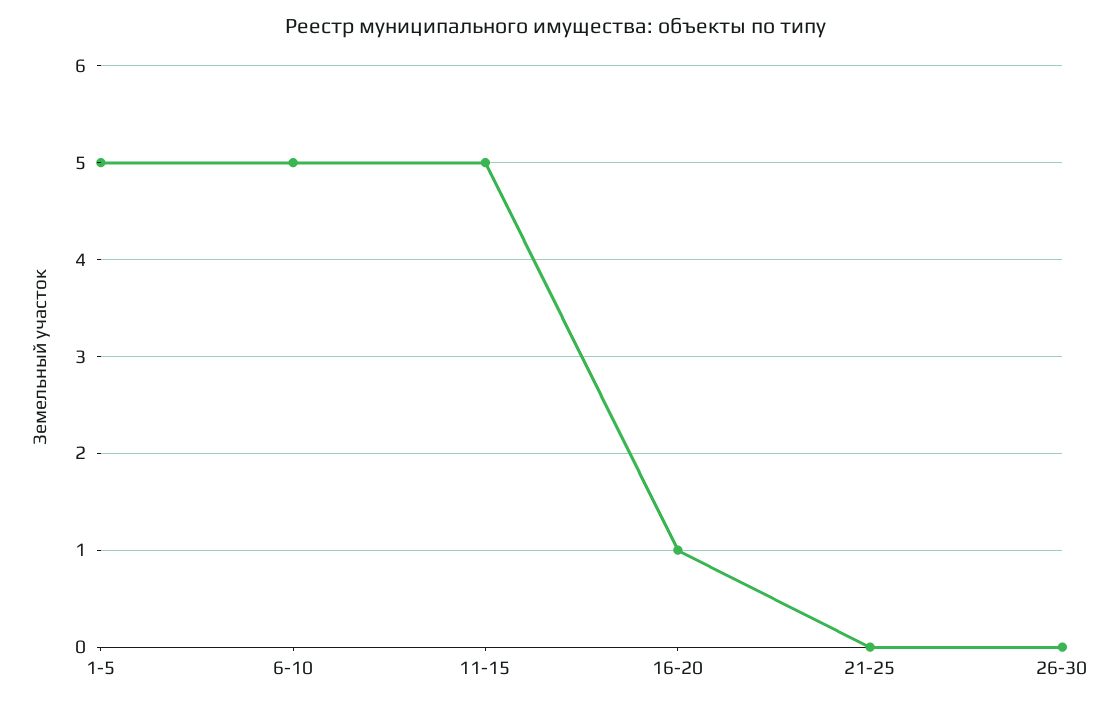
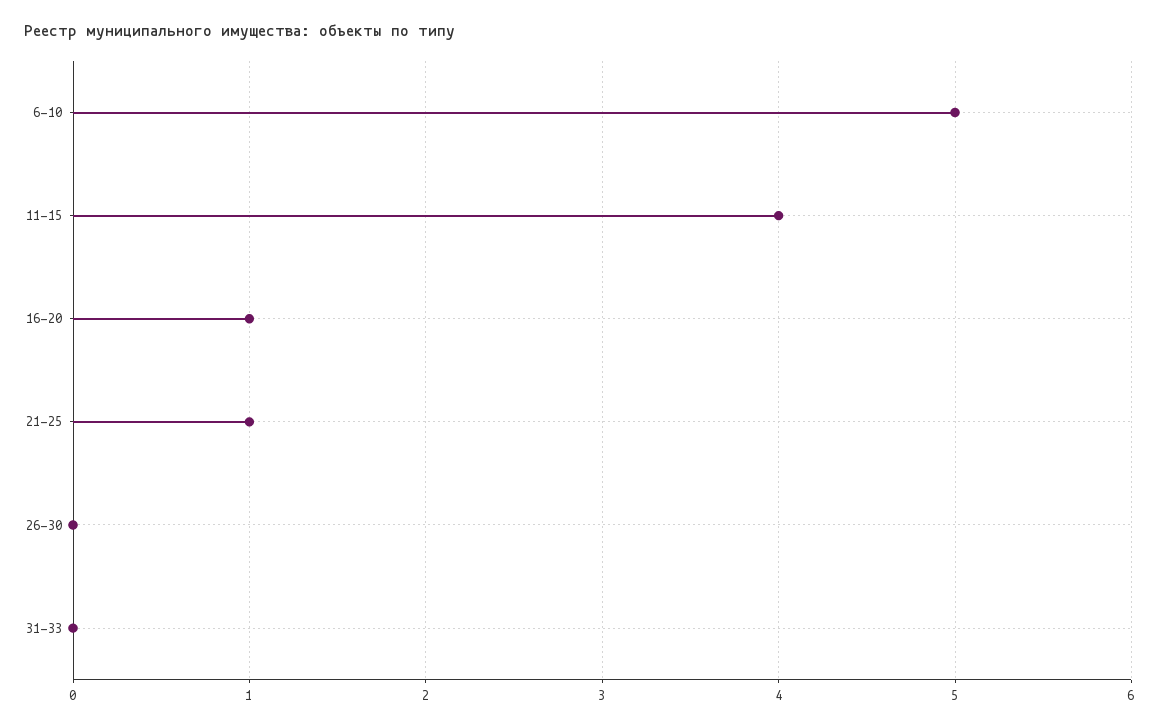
1-5: 5 -> none
11-15: 5 -> 4
21-25: 0 -> 1
31-33: none -> 0

